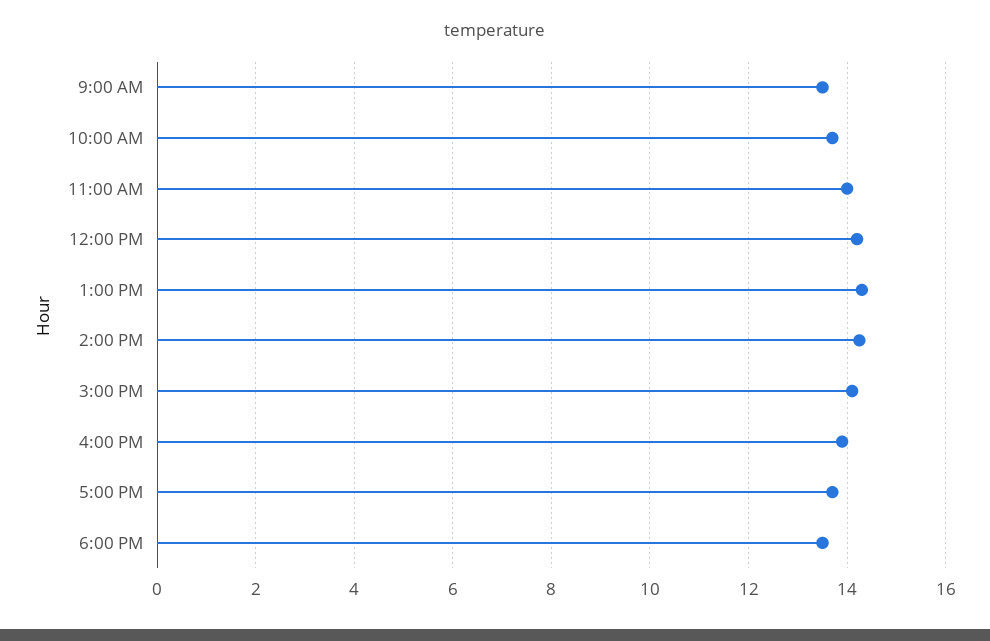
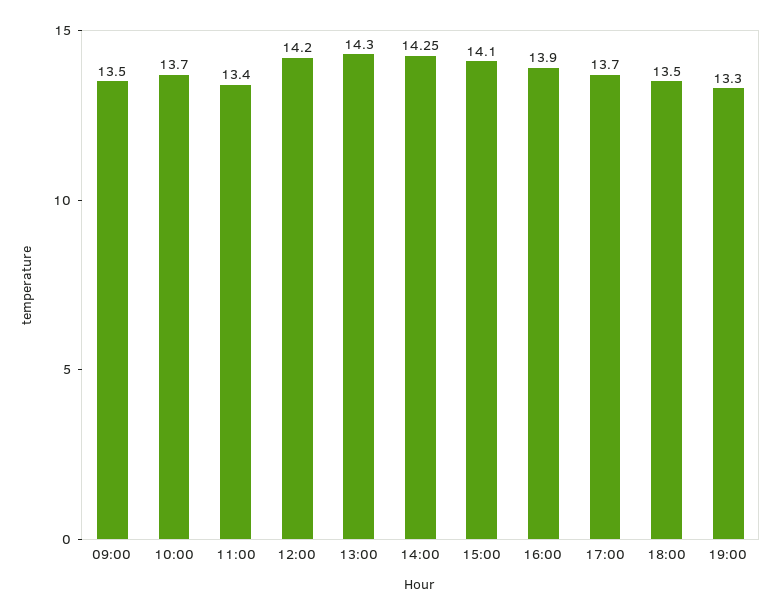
11:00 AM: 14 -> 13.4
19:00: none -> 13.3

